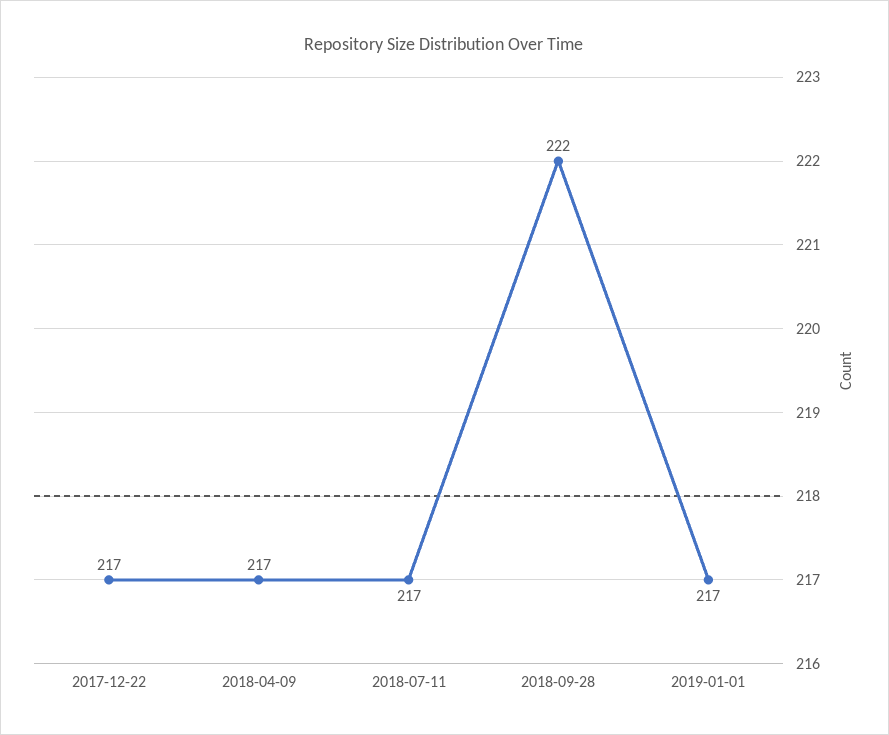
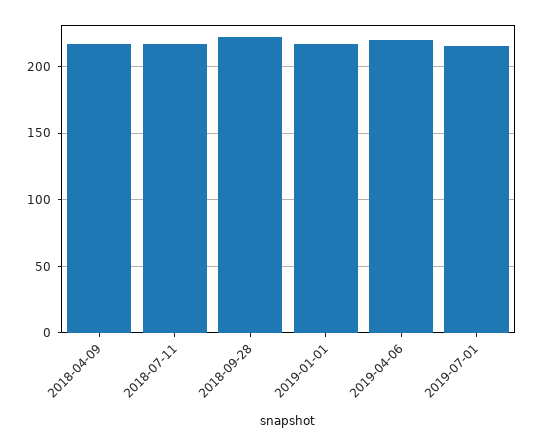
2017-12-22: 217 -> none
2019-04-06: none -> 220
2019-07-01: none -> 215

